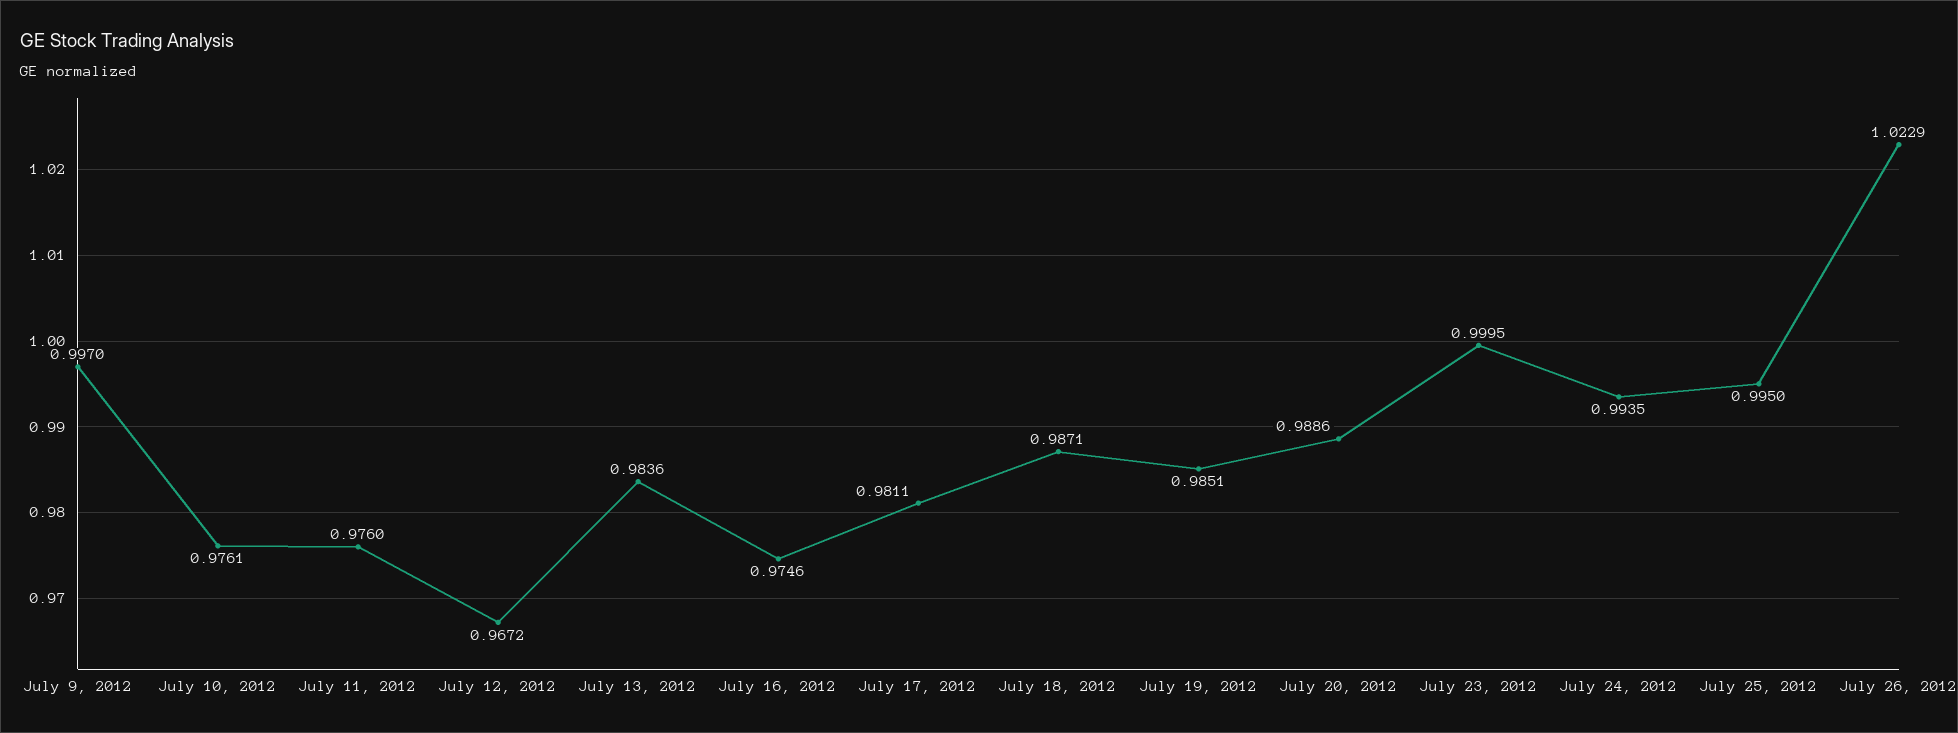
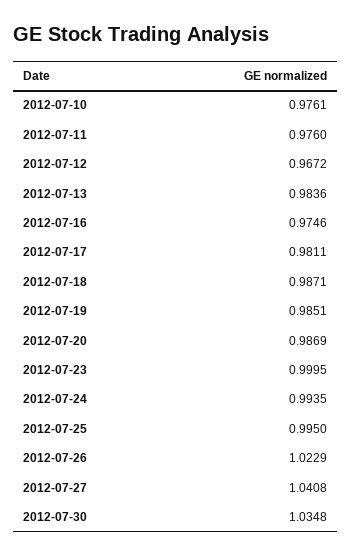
July 9, 2012: 0.997 -> none
July 20, 2012: 0.9886 -> 0.9869
2012-07-27: none -> 1.0408
2012-07-30: none -> 1.0348

